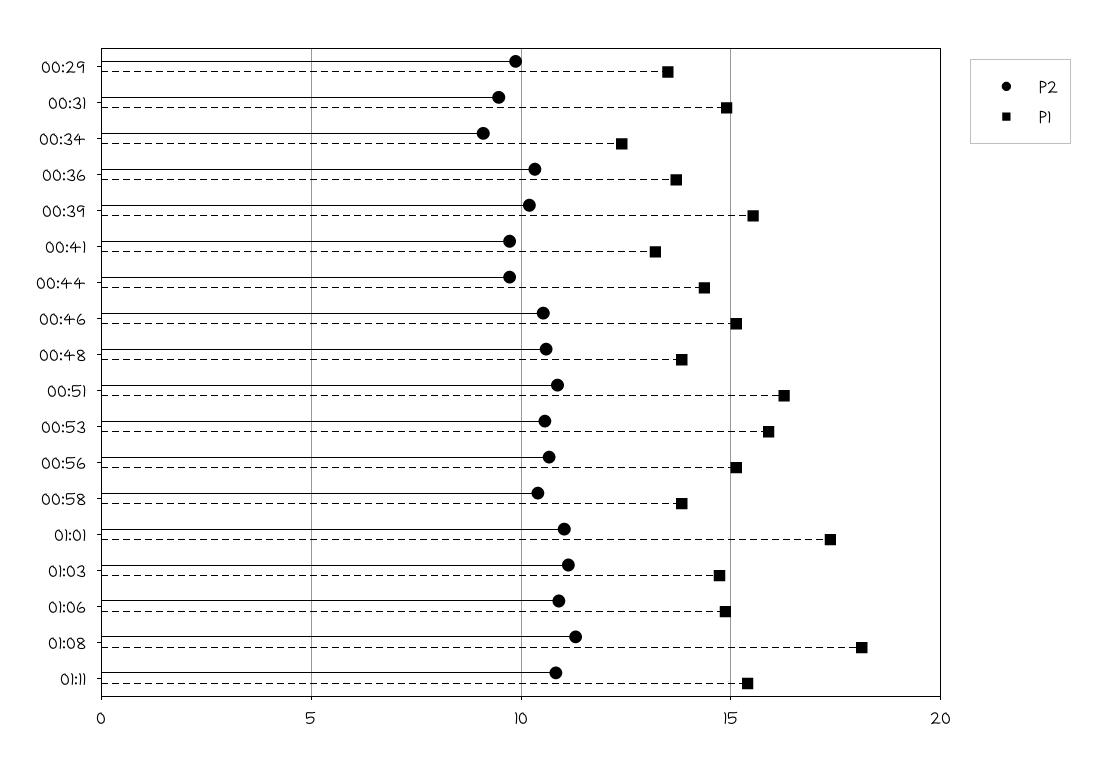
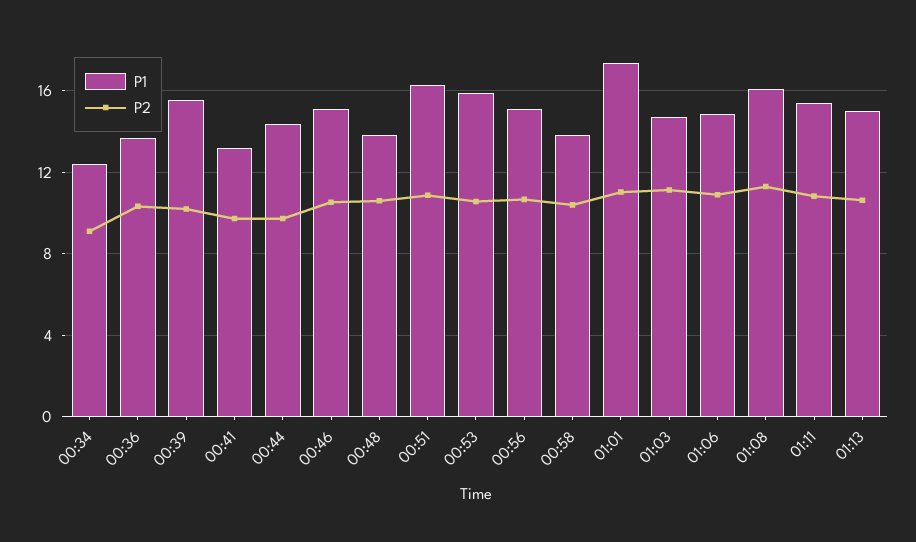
P2, 00:29: 10 -> none
P1, 00:29: 13.5 -> none
P2, 00:31: 9.5 -> none
P1, 00:31: 15 -> none
P1, 01:08: 18 -> 16
P1, 01:13: none -> 15
P2, 01:13: none -> 10.5

